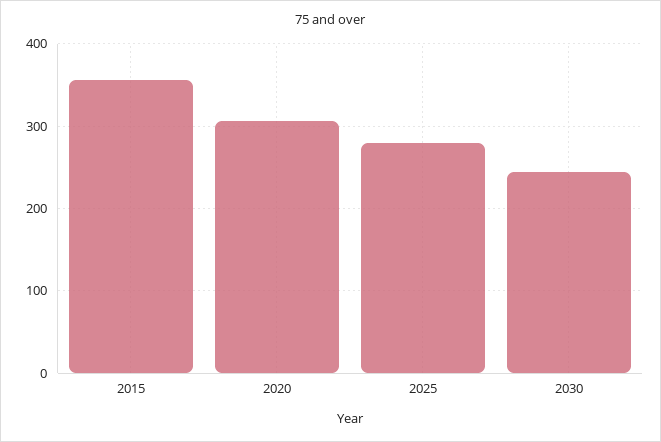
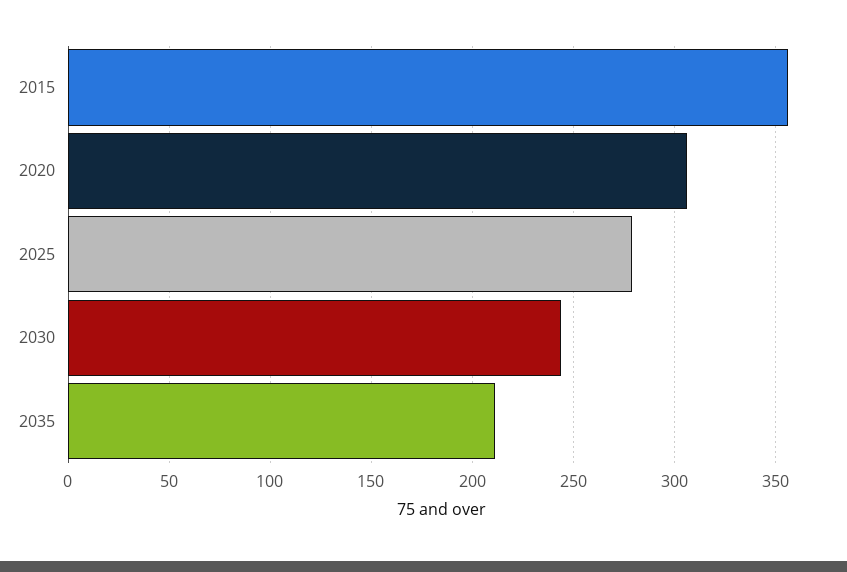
2035: none -> 210

